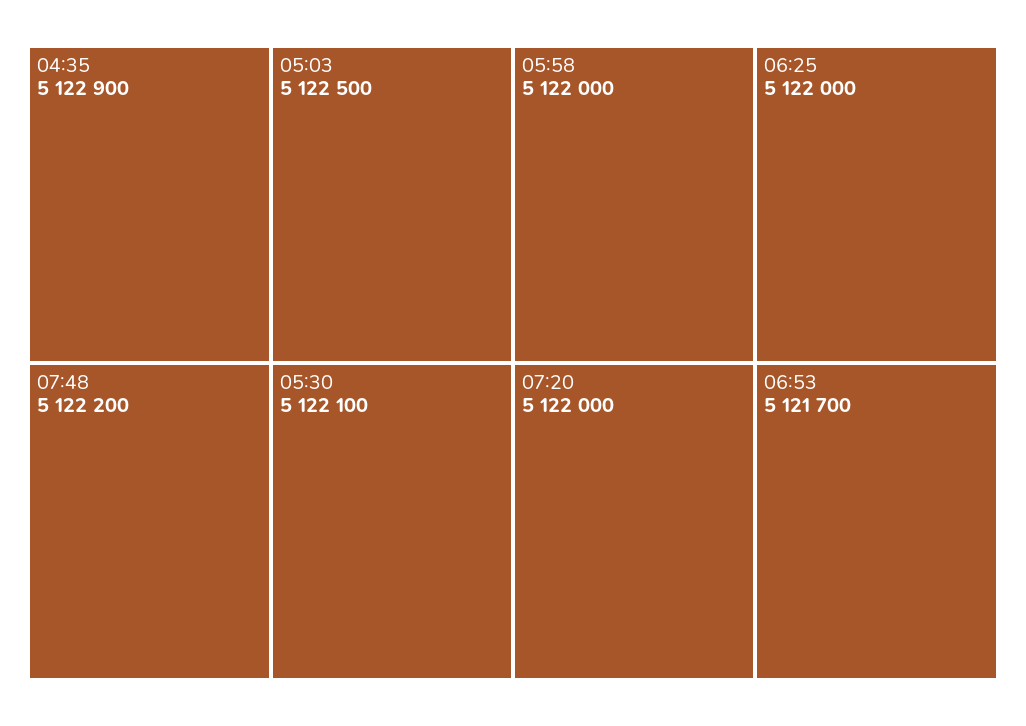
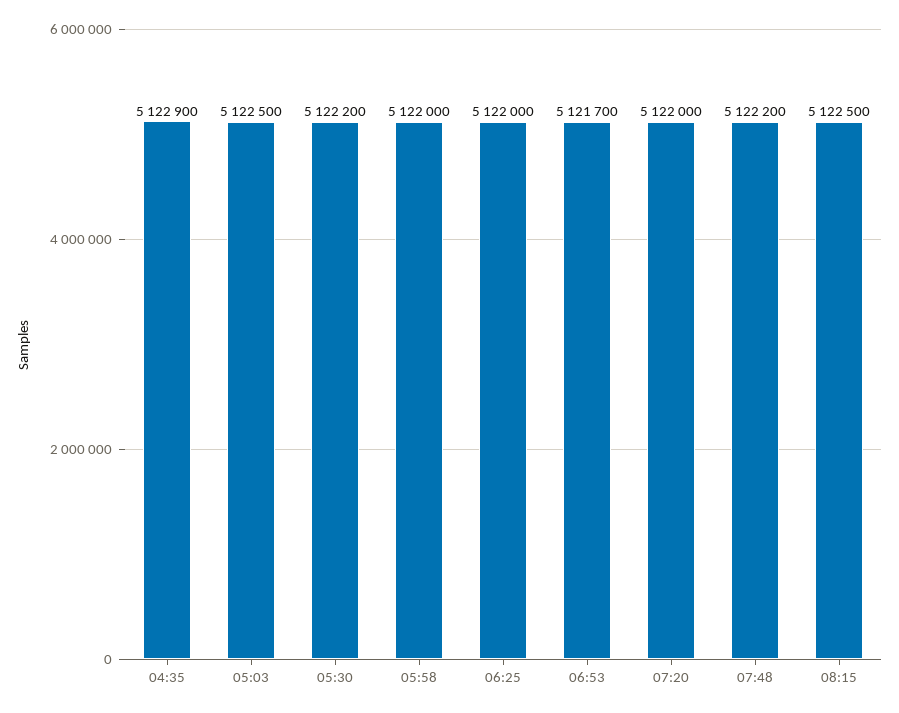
05:30: 5122100 -> 5122200
08:15: none -> 5122500

